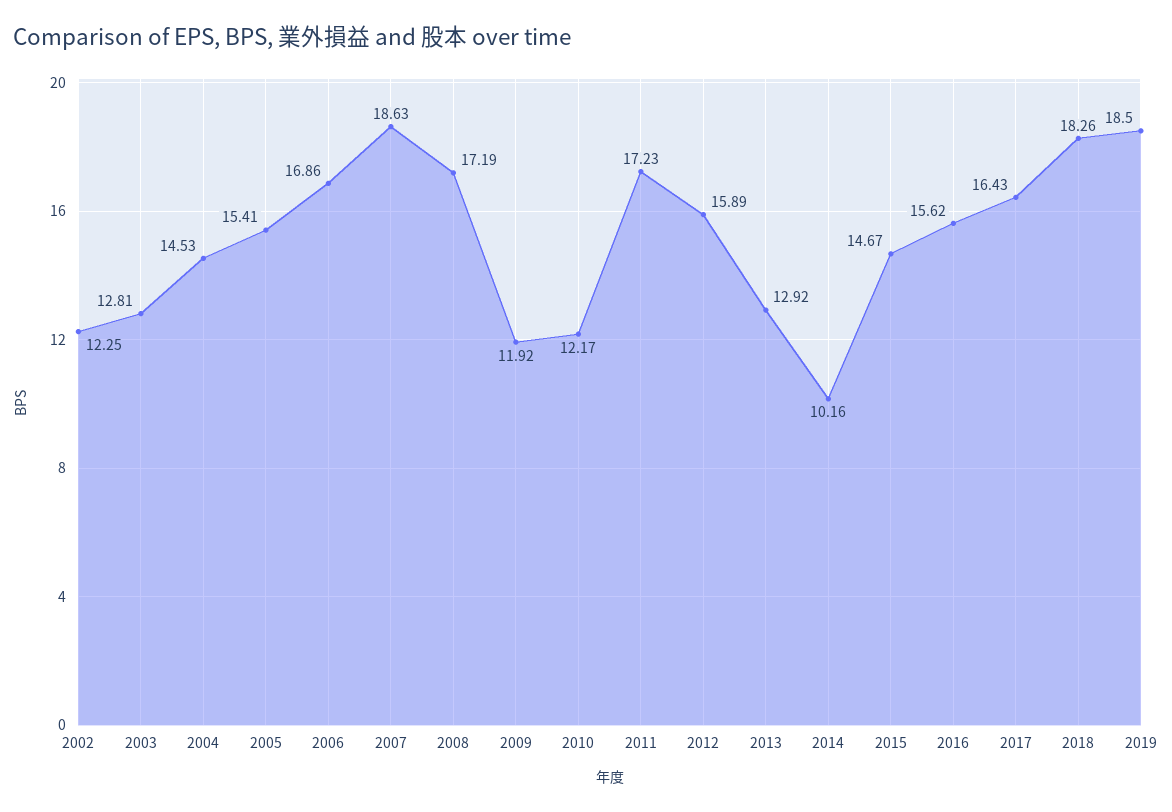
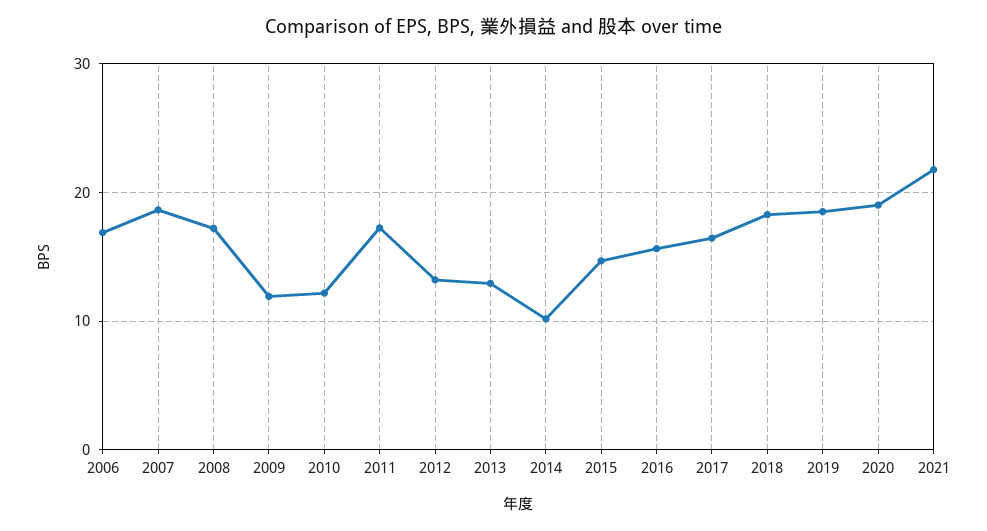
2002: 12.25 -> none
2003: 12.81 -> none
2004: 14.53 -> none
2005: 15.41 -> none
2012: 15.89 -> 13
2020: none -> 19
2021: none -> 22

